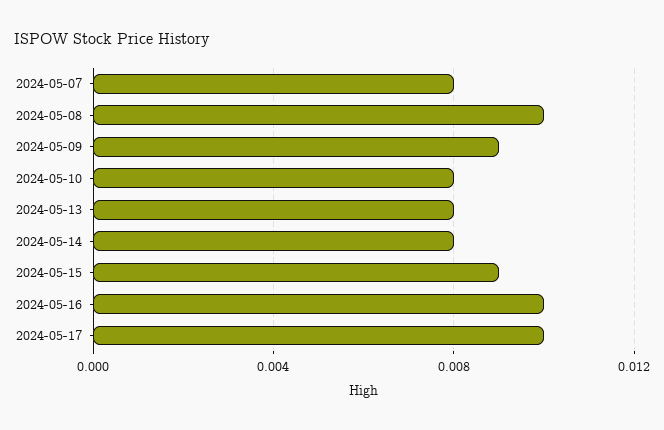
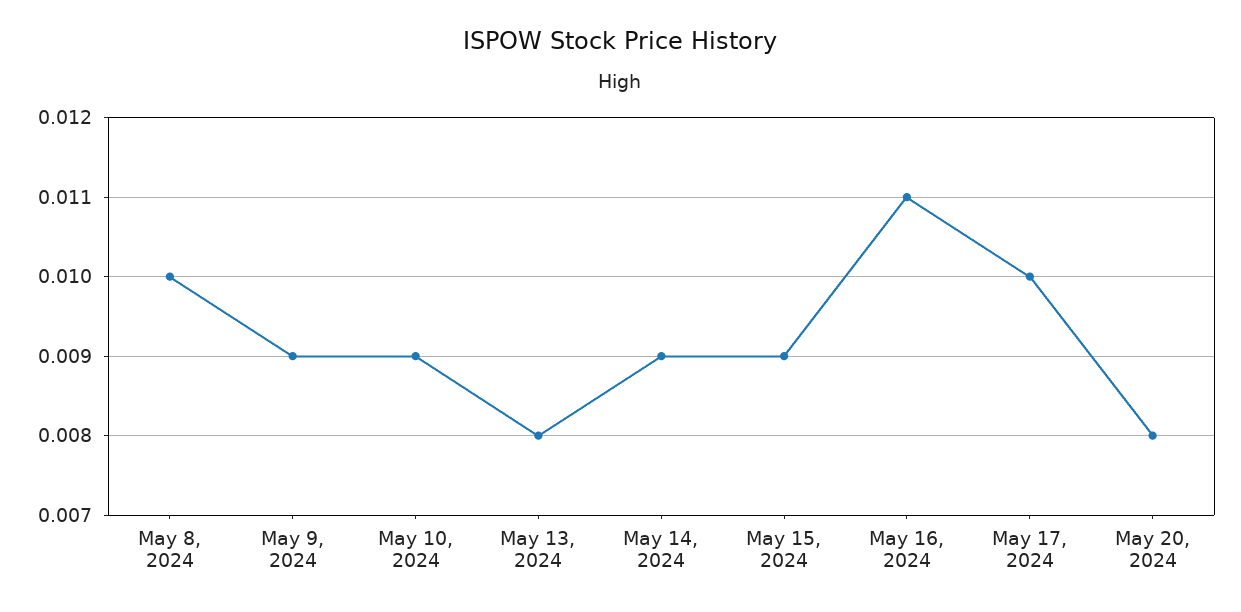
2024-05-07: 0.008 -> none
2024-05-10: 0.008 -> 0.009
2024-05-14: 0.008 -> 0.009
2024-05-16: 0.01 -> 0.011
May 20, 2024: none -> 0.008

